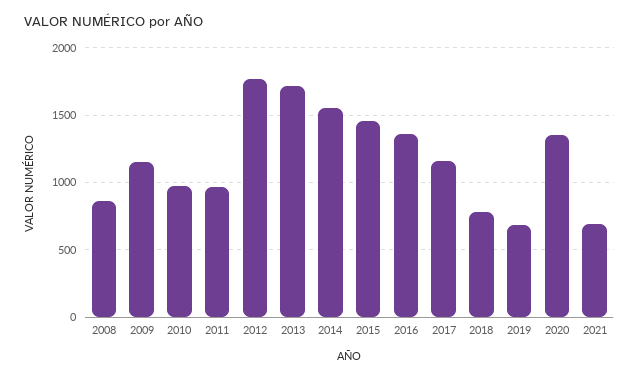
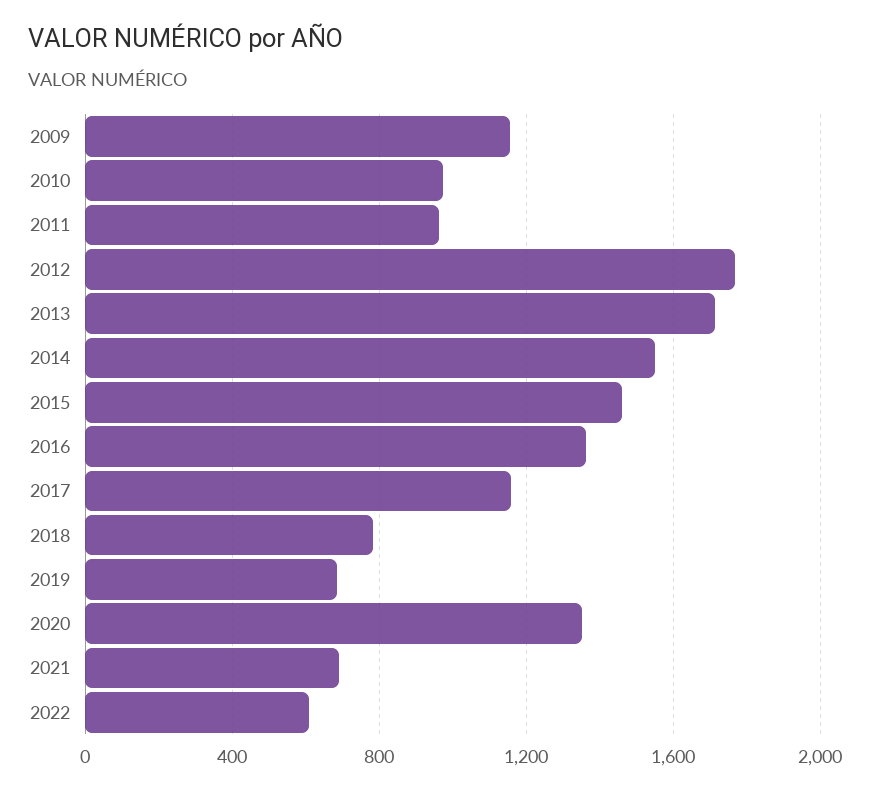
2008: 850 -> none
2022: none -> 600

